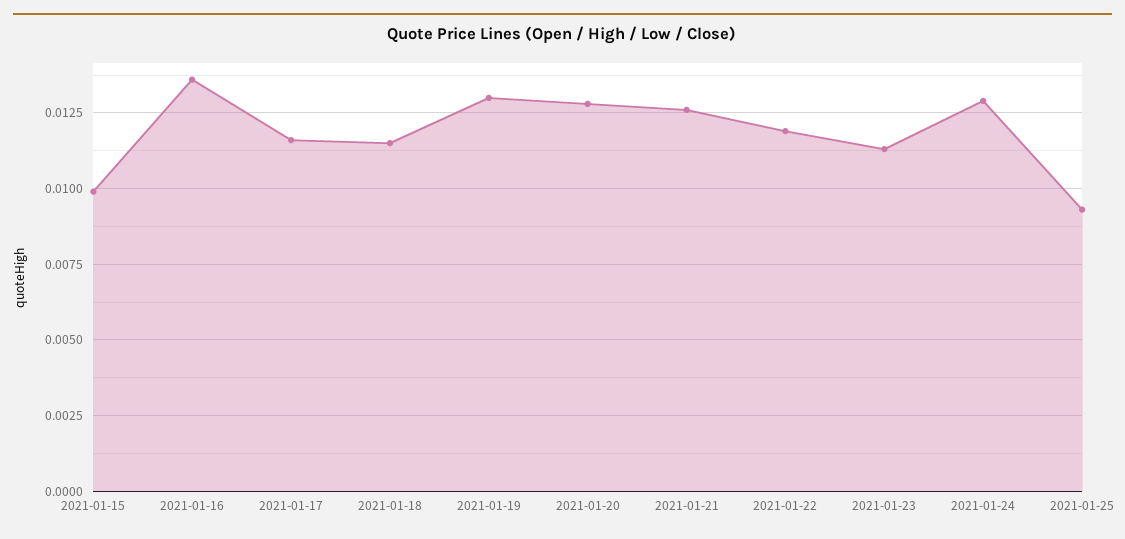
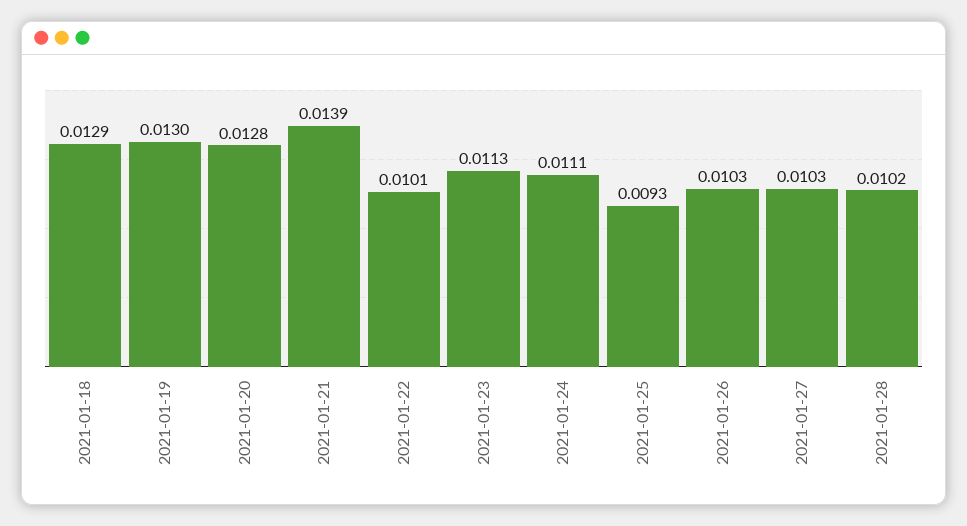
2021-01-15: 0.01 -> none
2021-01-16: 0.0135 -> none
2021-01-17: 0.0115 -> none
2021-01-18: 0.0115 -> 0.0129
2021-01-21: 0.0125 -> 0.0139
2021-01-22: 0.012 -> 0.0101
2021-01-24: 0.013 -> 0.0111
2021-01-26: none -> 0.0103
2021-01-27: none -> 0.0103
2021-01-28: none -> 0.0102

